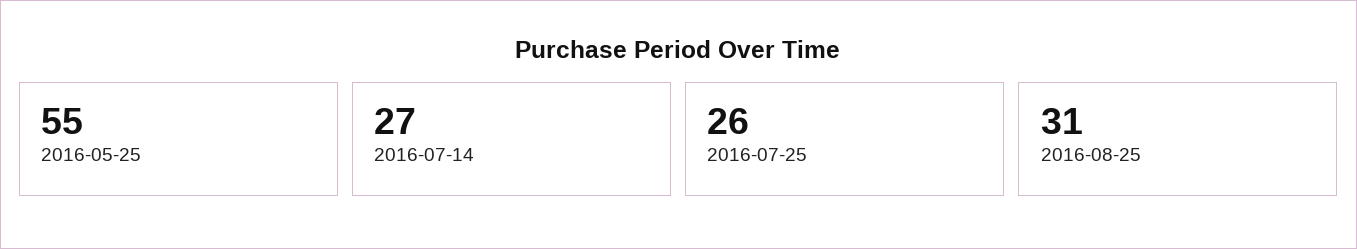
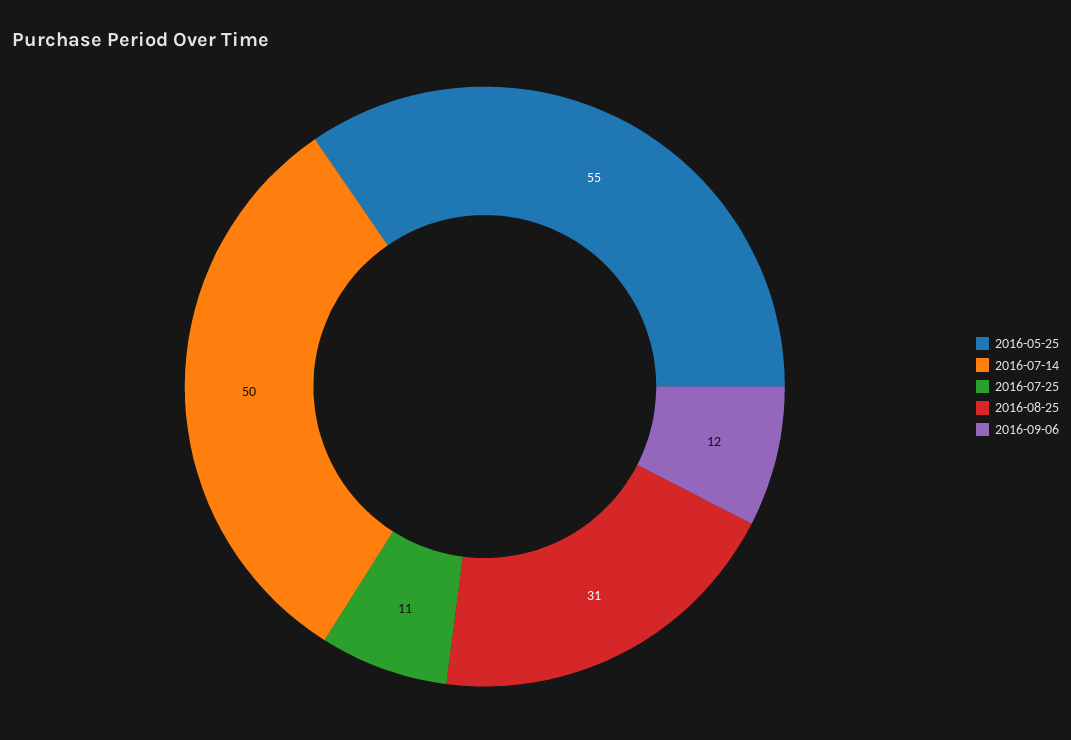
2016-07-14: 27 -> 50
2016-07-25: 26 -> 11
2016-09-06: none -> 12

